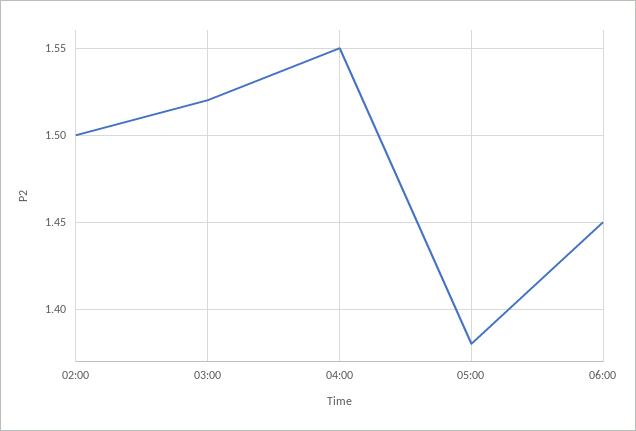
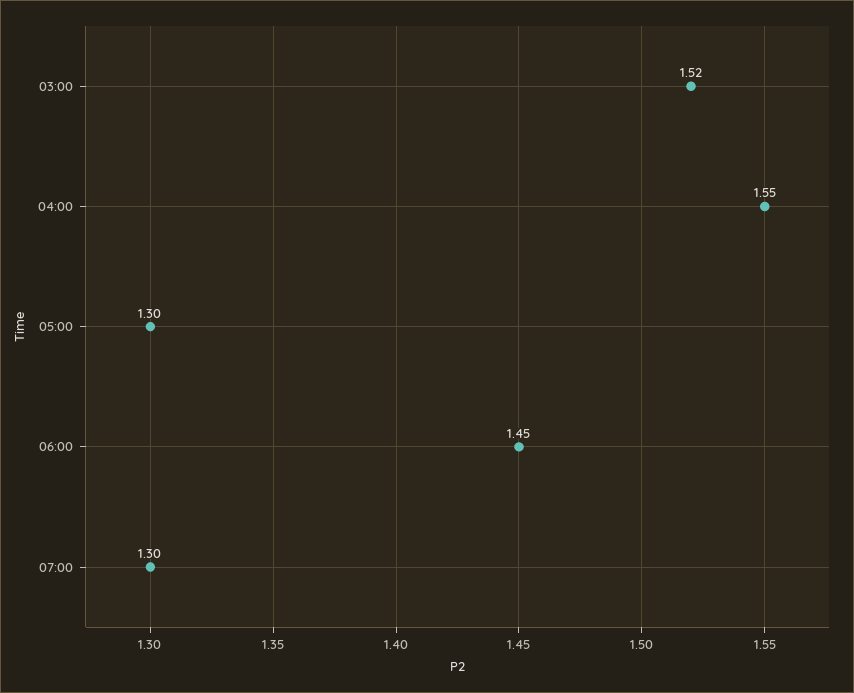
02:00: 1.5 -> none
05:00: 1.38 -> 1.3
07:00: none -> 1.3

